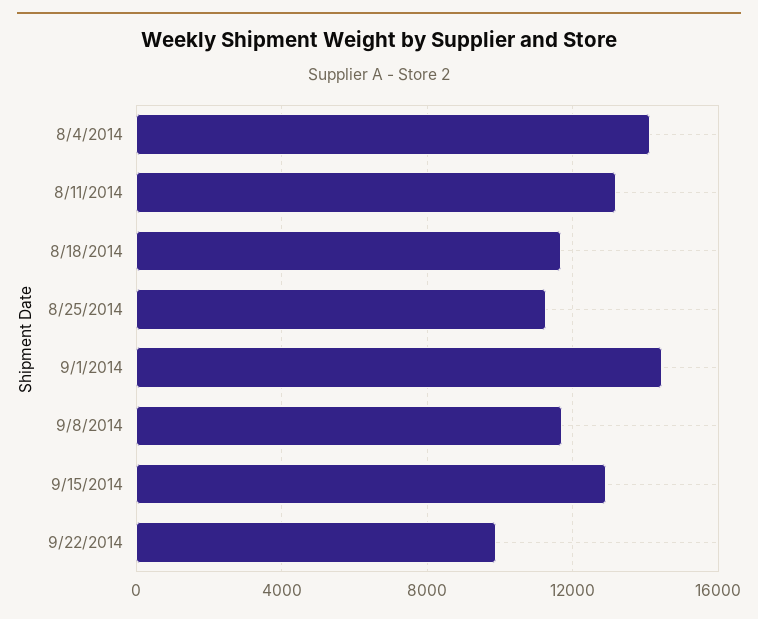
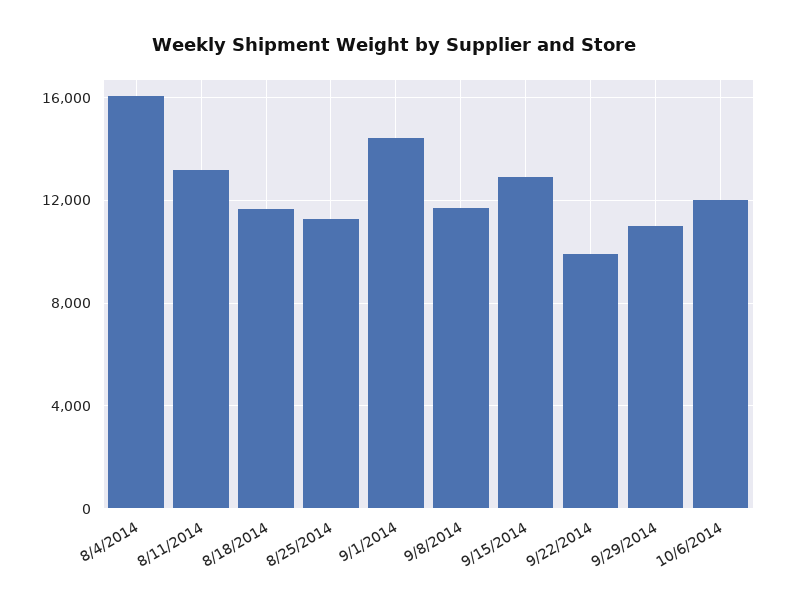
8/4/2014: 14000 -> 16000
9/29/2014: none -> 11000
10/6/2014: none -> 12000

